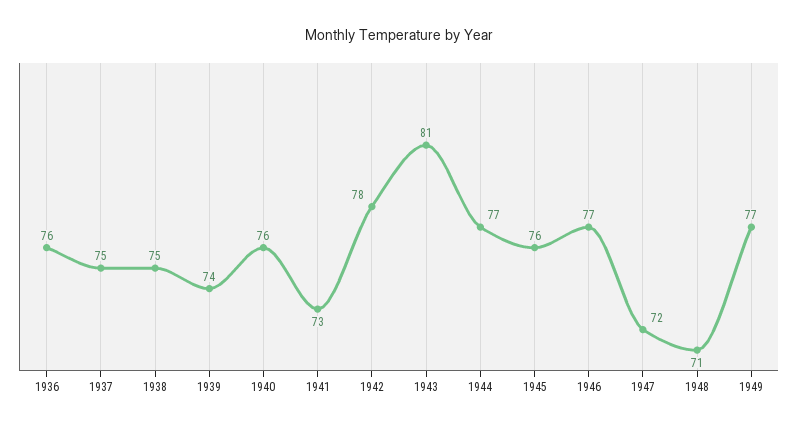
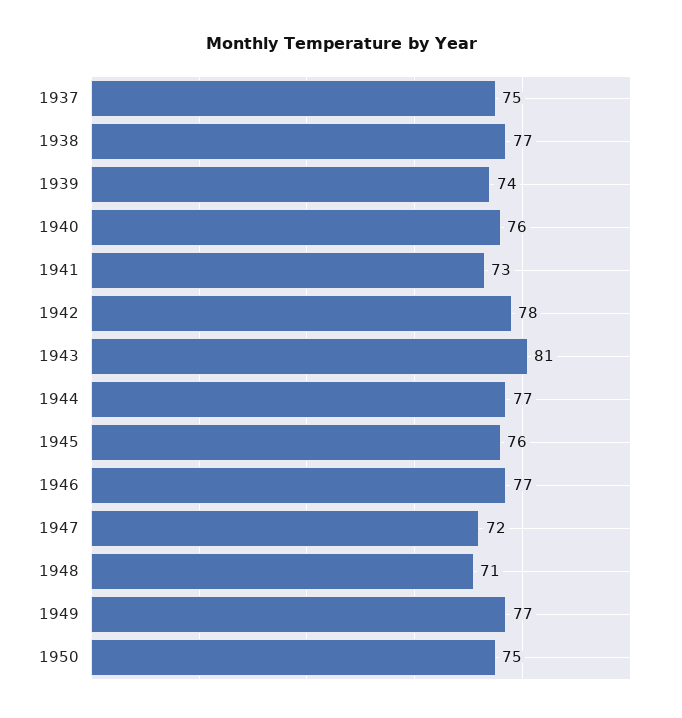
1936: 76 -> none
1938: 75 -> 77
1950: none -> 75

